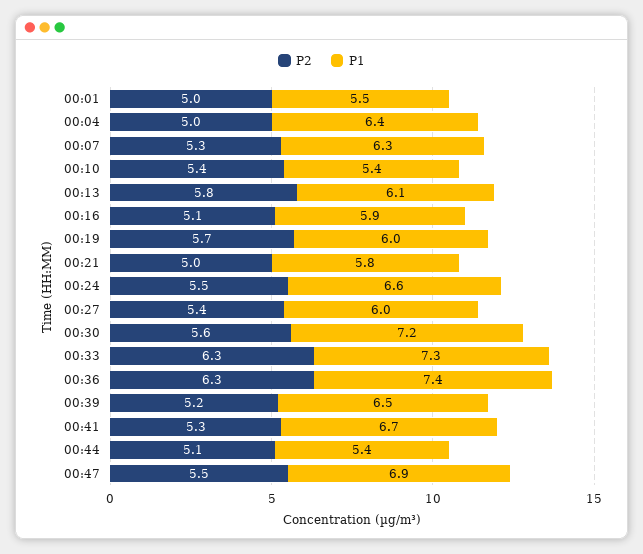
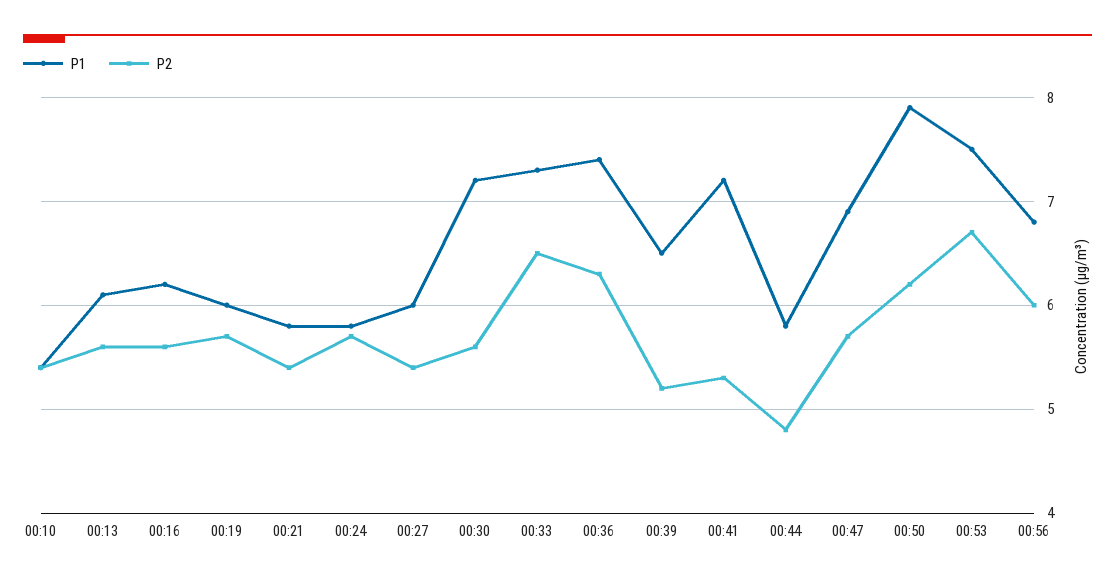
P2, 00:01: 5 -> none
P1, 00:01: 5.5 -> none
P2, 00:04: 5 -> none
P1, 00:04: 6.4 -> none
P2, 00:07: 5.3 -> none
P1, 00:07: 6.3 -> none
P2, 00:13: 5.8 -> 5.6
P2, 00:16: 5.1 -> 5.6
P1, 00:16: 5.9 -> 6.2
P2, 00:21: 5 -> 5.4
P2, 00:24: 5.5 -> 5.7
P1, 00:24: 6.6 -> 5.8
P2, 00:33: 6.3 -> 6.5
P1, 00:41: 6.7 -> 7.2
P2, 00:44: 5.1 -> 4.8
P1, 00:44: 5.4 -> 5.8
P2, 00:47: 5.5 -> 5.7
P1, 00:50: none -> 7.9
P2, 00:50: none -> 6.2
P1, 00:53: none -> 7.5
P2, 00:53: none -> 6.7
P1, 00:56: none -> 6.8
P2, 00:56: none -> 6

